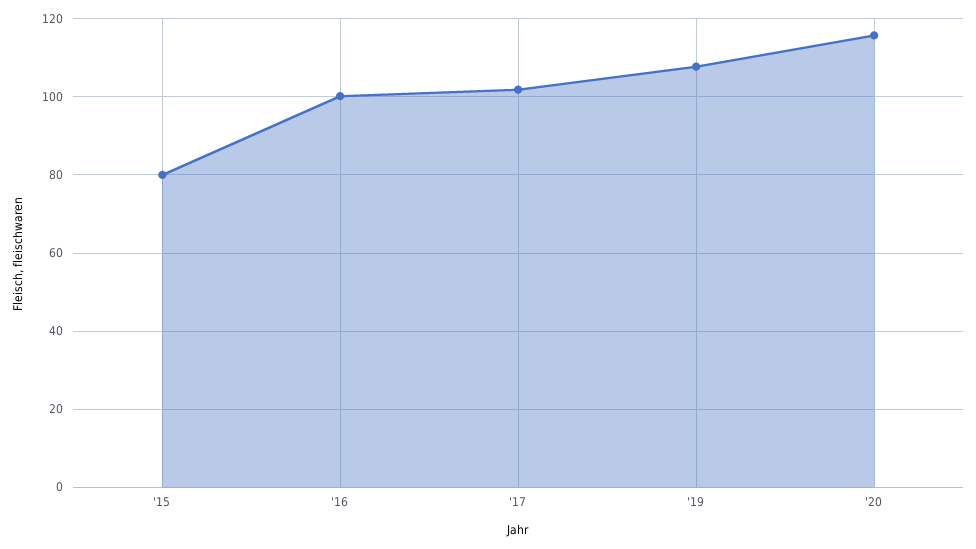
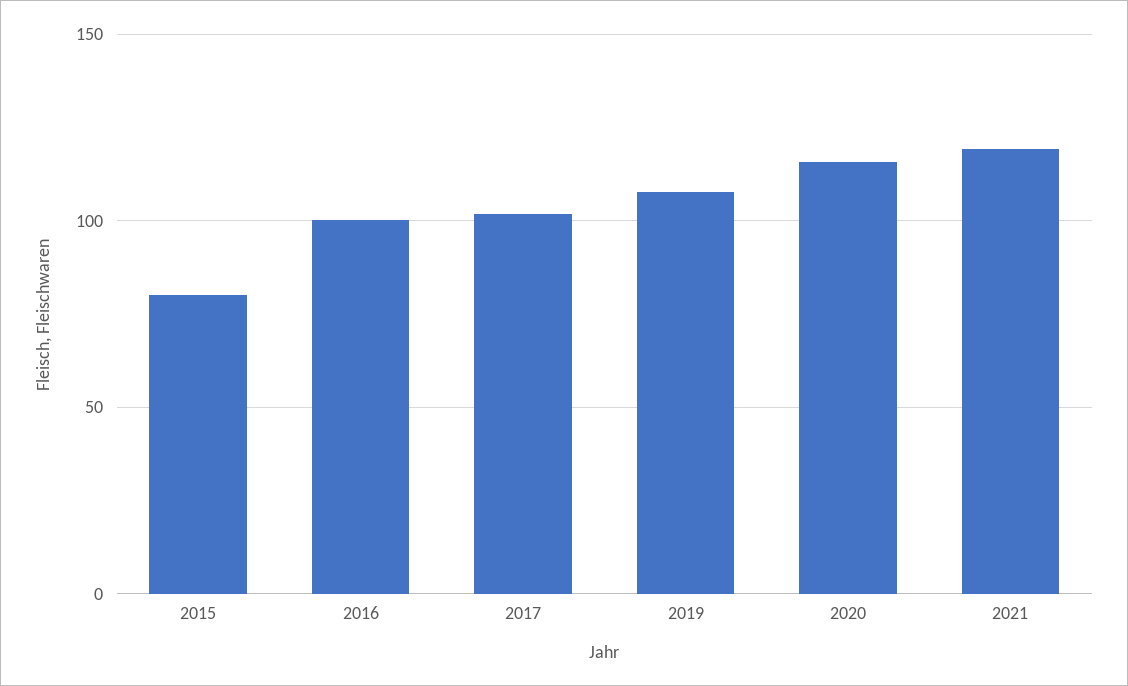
2021: none -> 120

